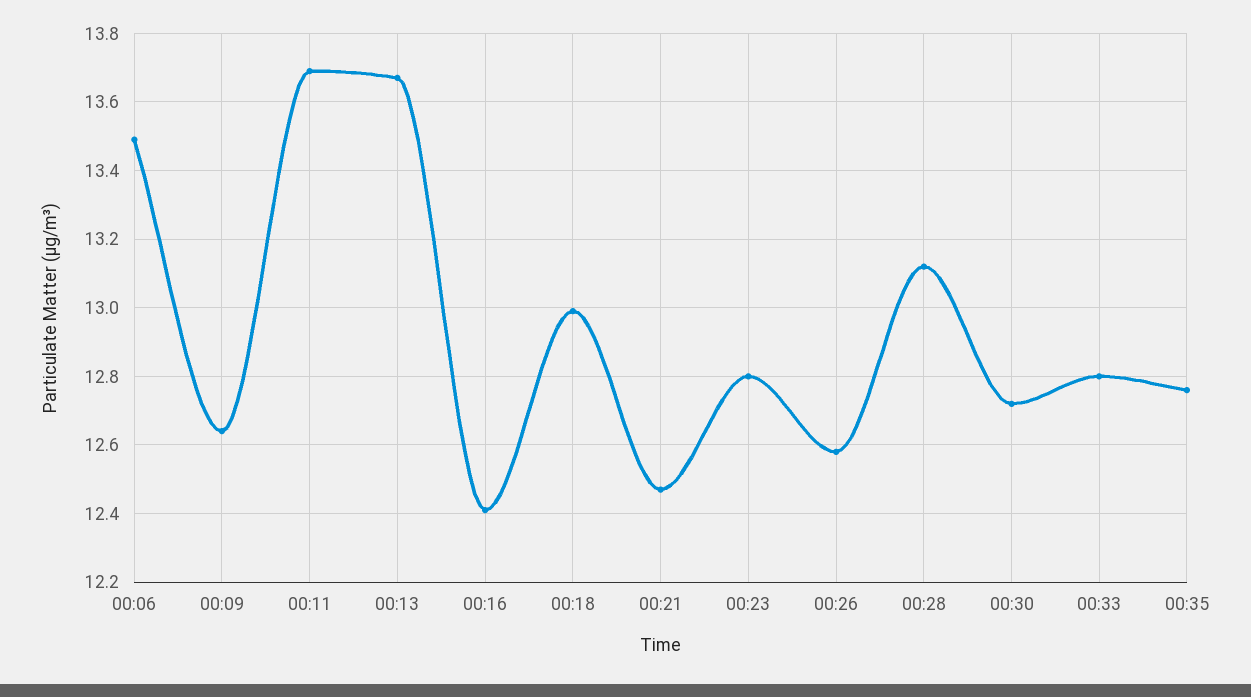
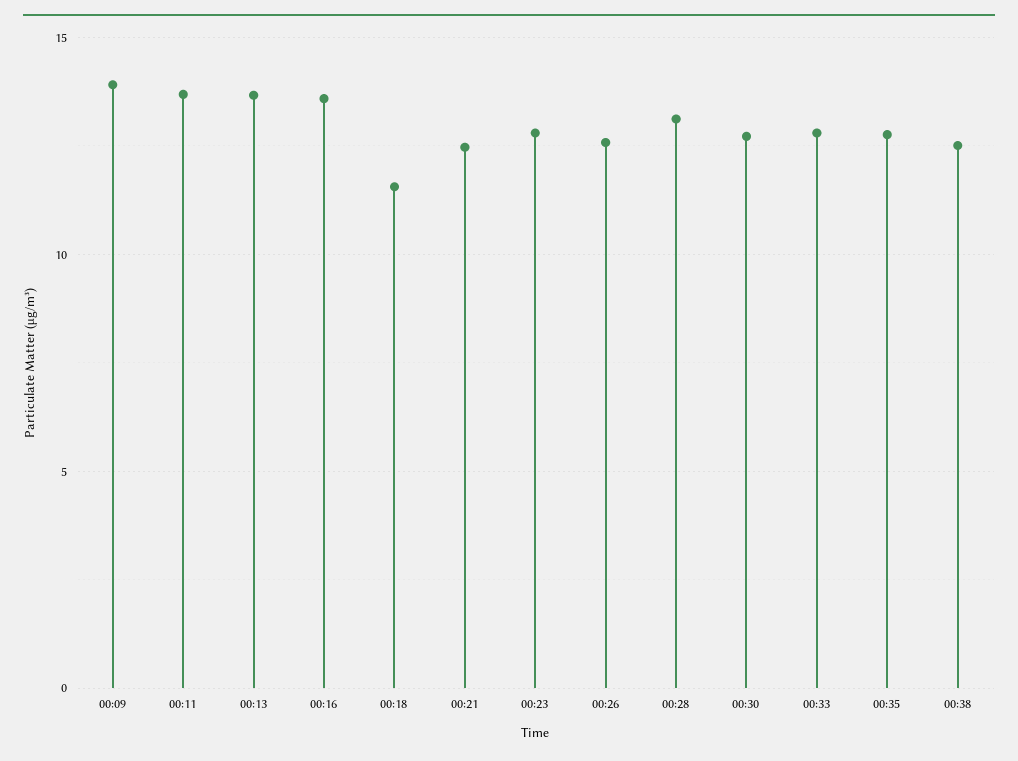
00:06: 13.5 -> none
00:09: 12.65 -> 14
00:16: 12.4 -> 13.5
00:18: 13 -> 11.5
00:38: none -> 12.5

